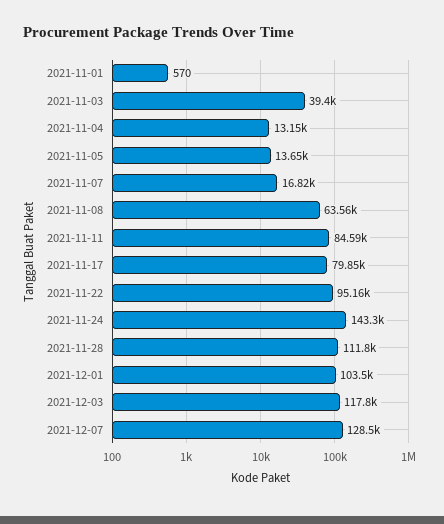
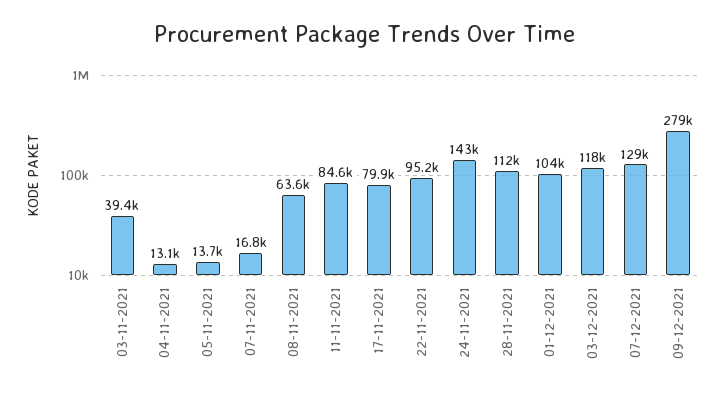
2021-11-01: 570 -> none
09-12-2021: none -> 279000

